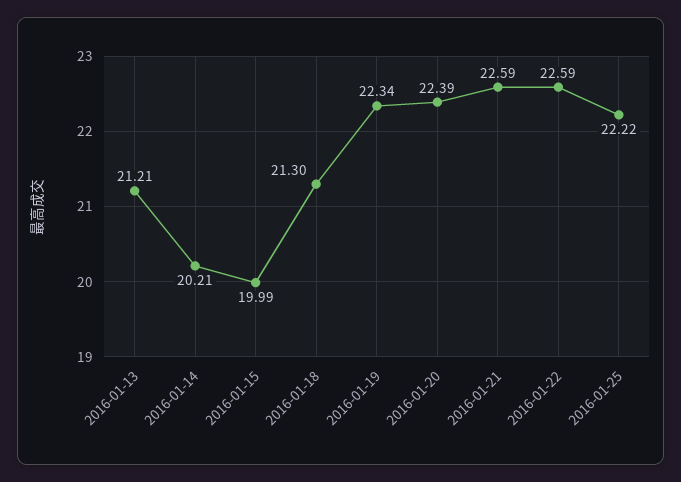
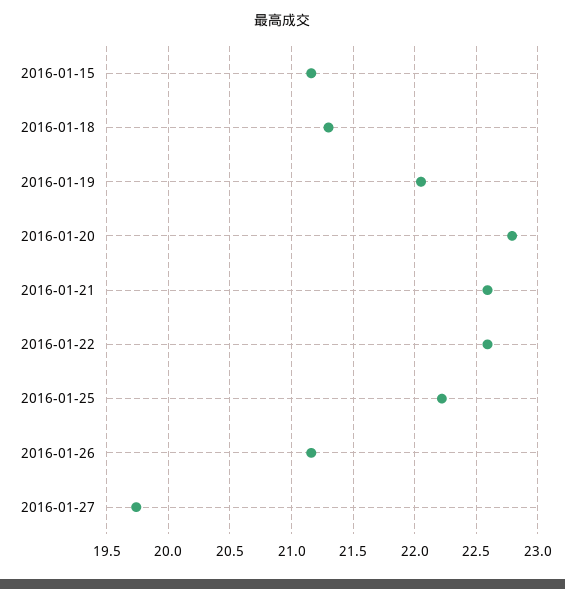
2016-01-13: 21.21 -> none
2016-01-14: 20.21 -> none
2016-01-15: 19.99 -> 21.15
2016-01-19: 22.34 -> 22.05
2016-01-20: 22.39 -> 22.8
2016-01-26: none -> 21.15
2016-01-27: none -> 19.75

